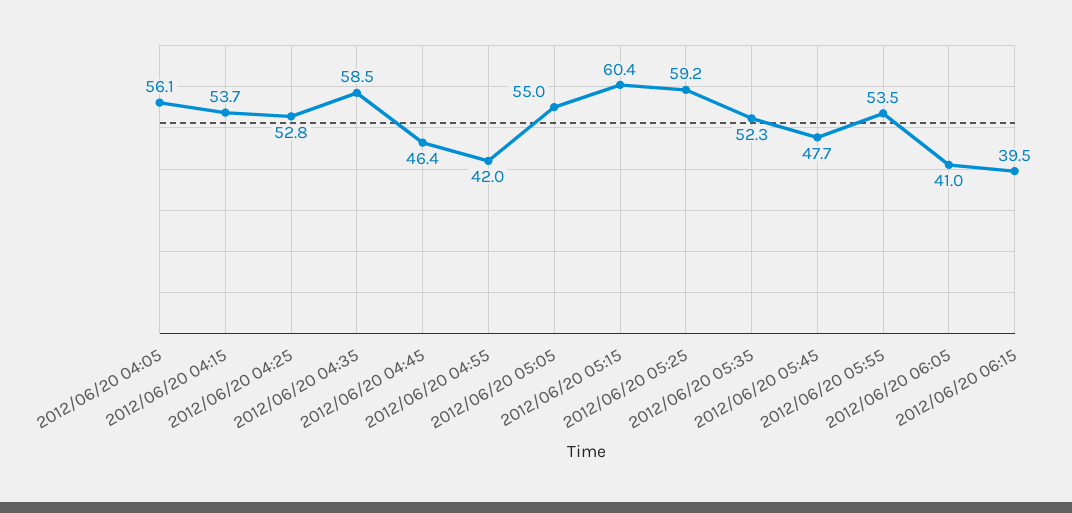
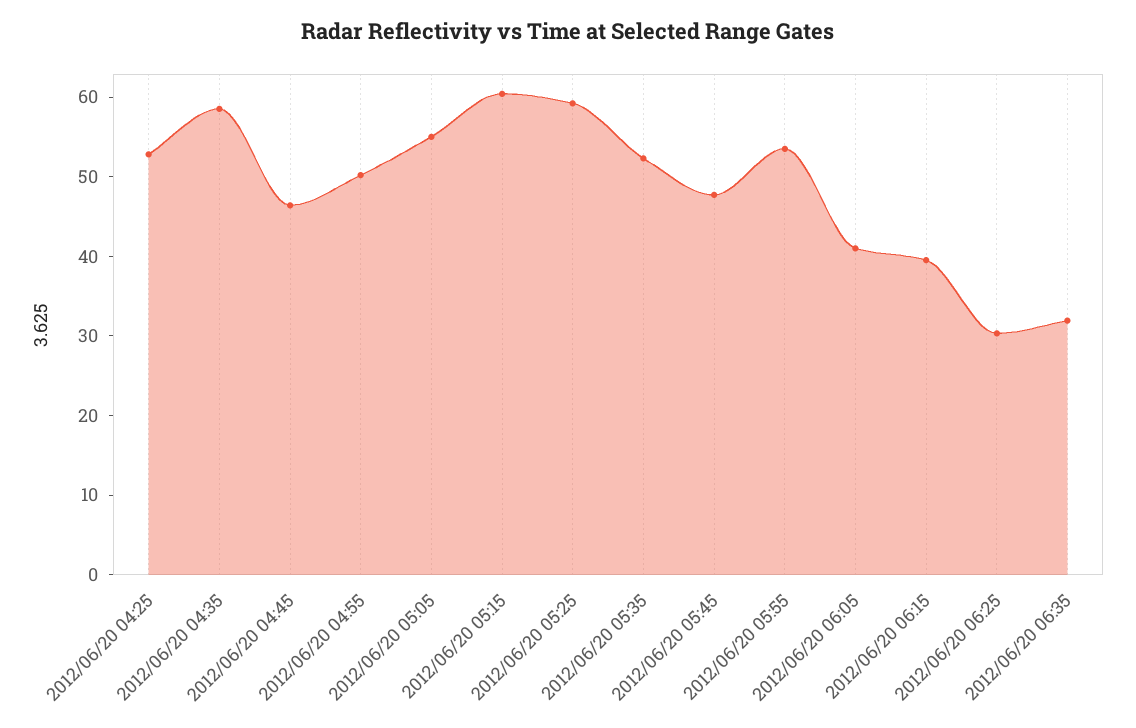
2012/06/20 04:05: 56.1 -> none
2012/06/20 04:15: 53.7 -> none
2012/06/20 04:55: 42 -> 50
2012/06/20 06:25: none -> 30
2012/06/20 06:35: none -> 32

